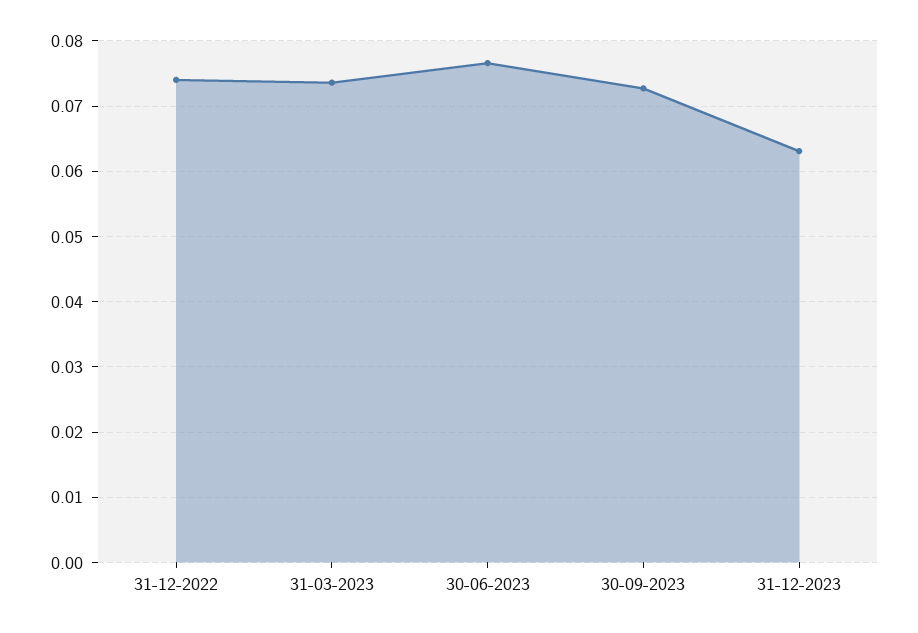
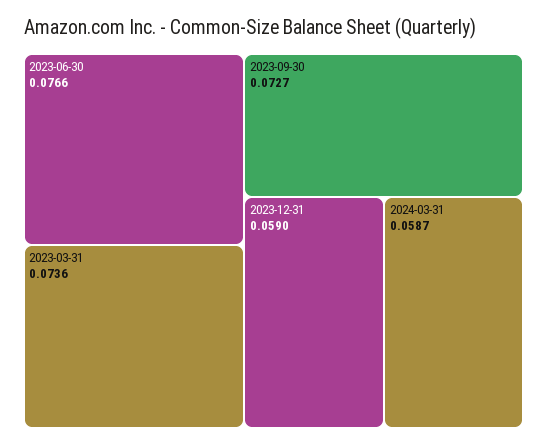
31-12-2022: 0.074 -> none
31-12-2023: 0.063 -> 0.059
2024-03-31: none -> 0.0587

